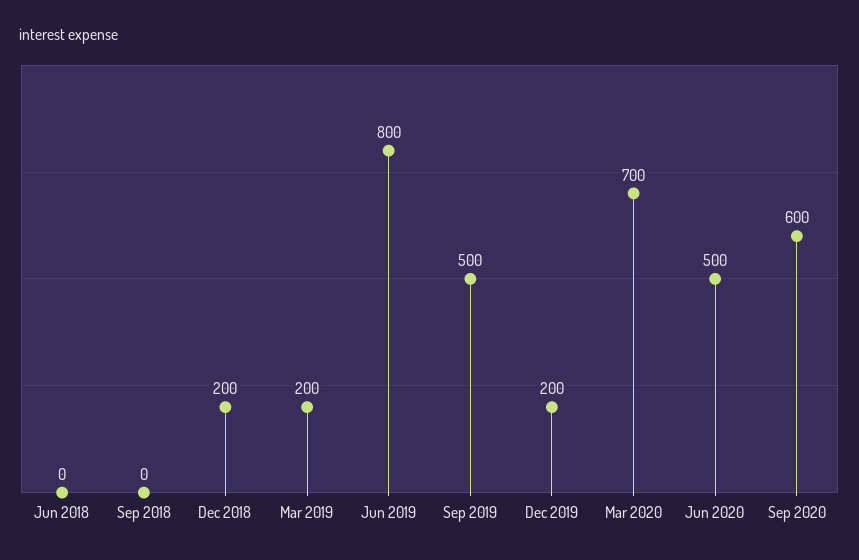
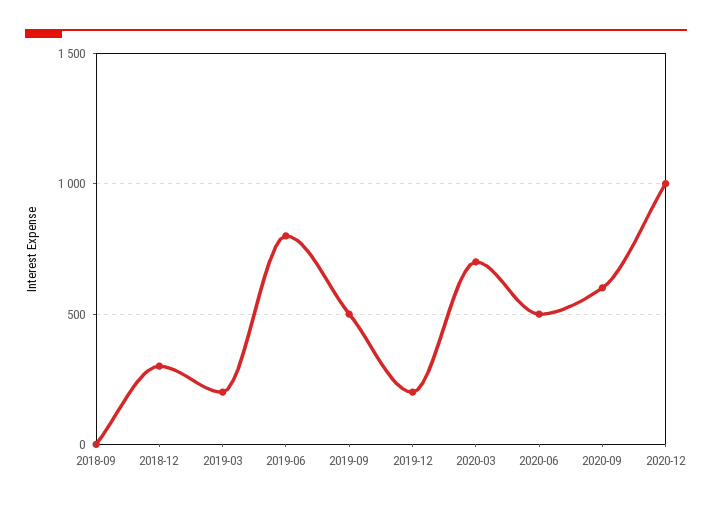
Jun 2018: 0 -> none
Dec 2018: 200 -> 300
2020-12: none -> 1000

